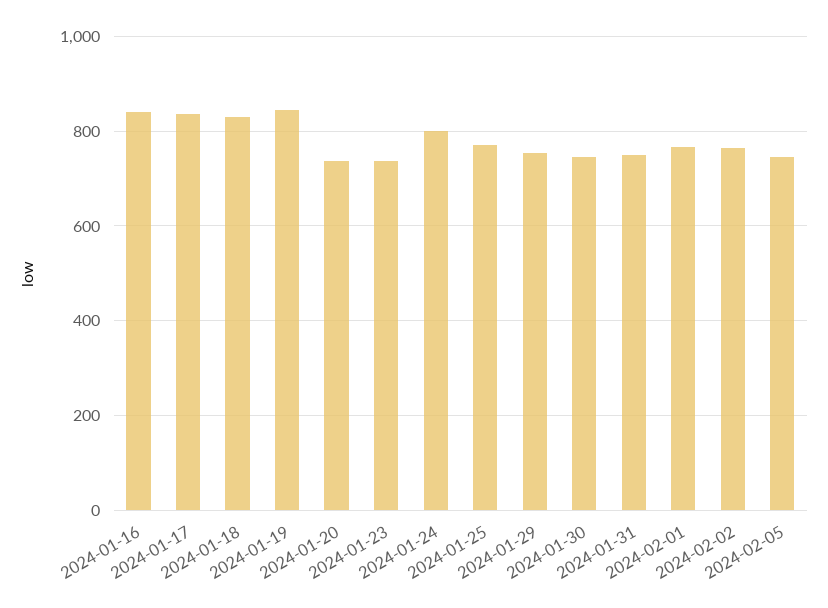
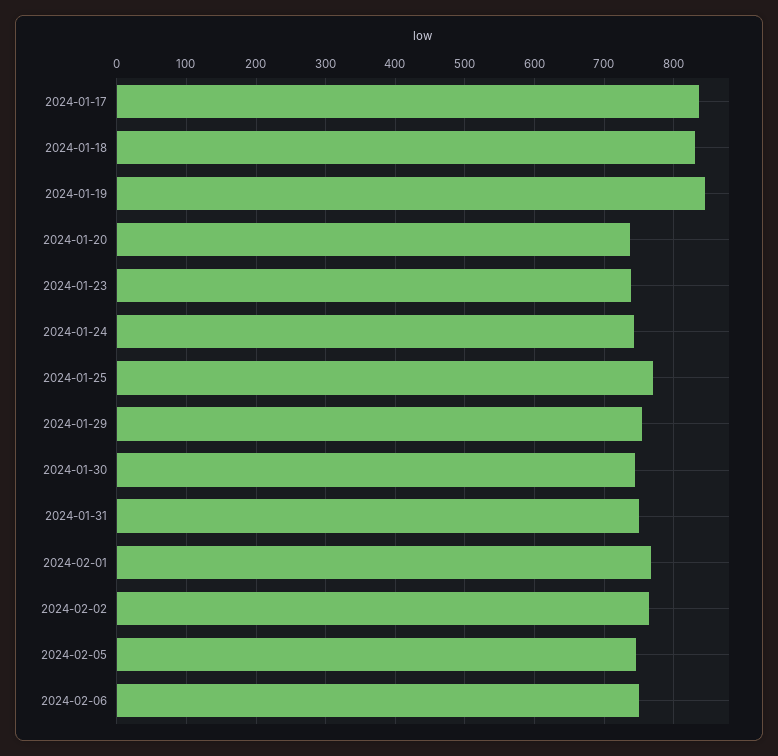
2024-01-16: 840 -> none
2024-01-24: 800 -> 740
2024-02-06: none -> 750

